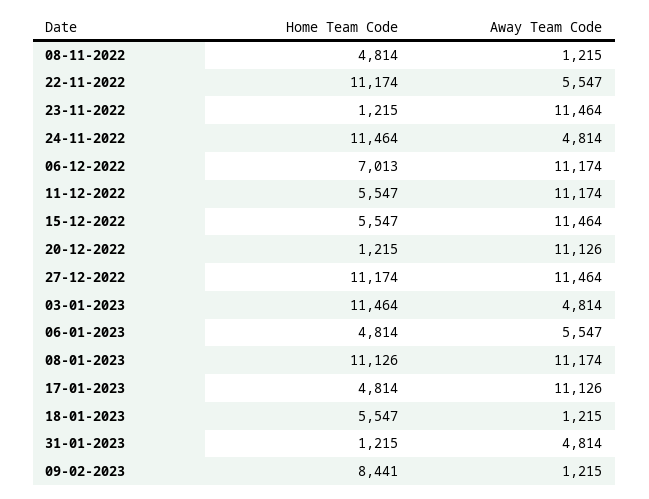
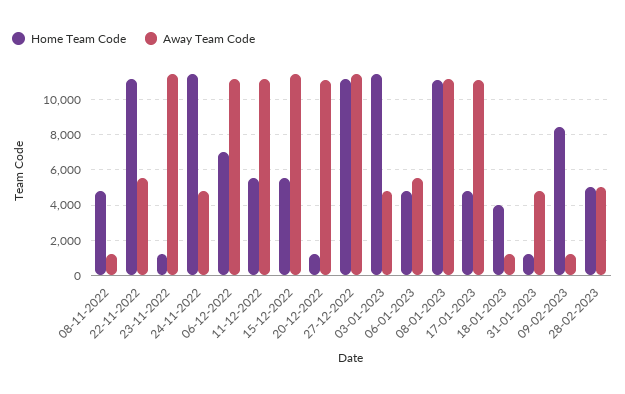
Home Team Code, 18-01-2023: 5547 -> 4000
Home Team Code, 28-02-2023: none -> 5000
Away Team Code, 28-02-2023: none -> 5000

